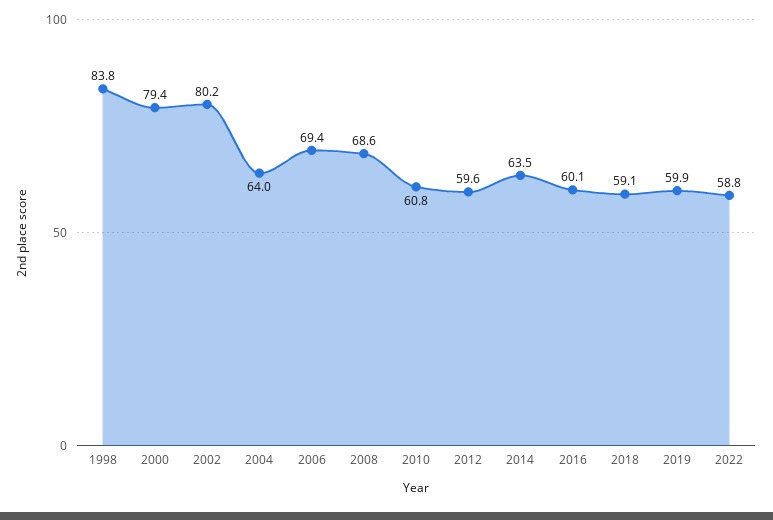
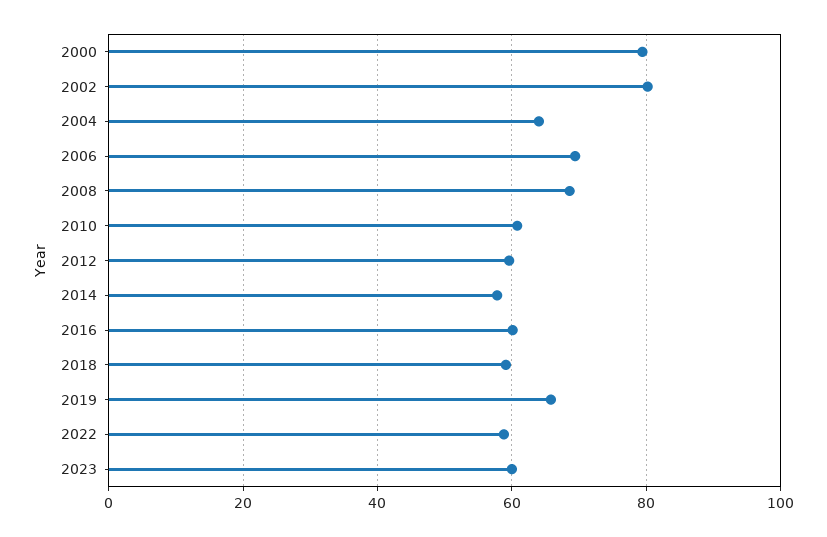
1998: 83.8 -> none
2014: 63.5 -> 58
2019: 59.9 -> 66
2023: none -> 60

